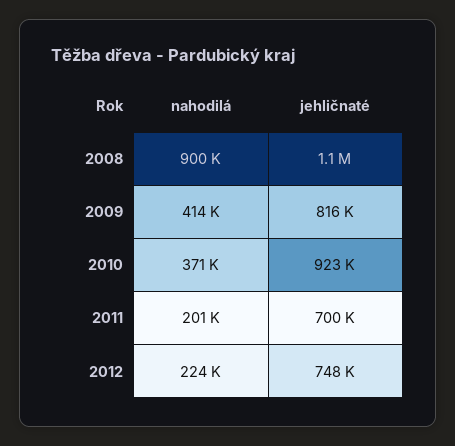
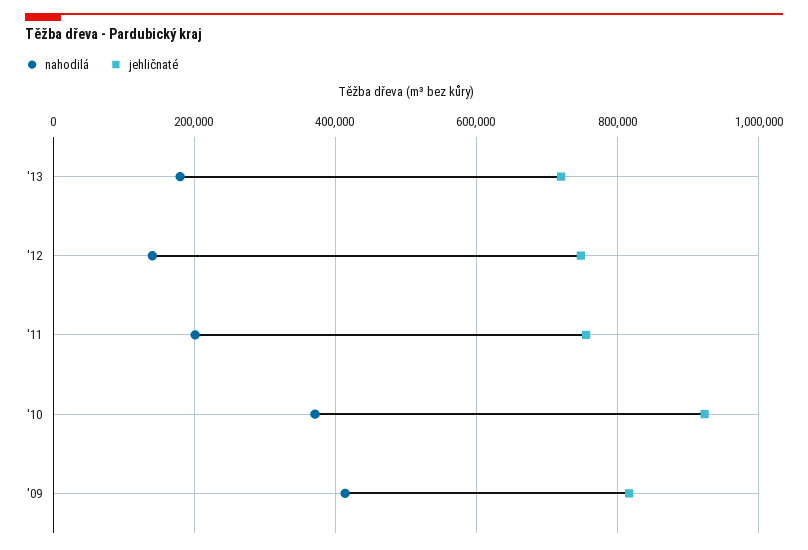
nahodilá, 2008: 900000 -> none
jehličnaté, 2008: 1100000 -> none
jehličnaté, 2011: 700000 -> 760000
nahodilá, 2012: 224000 -> 140000
nahodilá, '13: none -> 180000
jehličnaté, '13: none -> 720000

